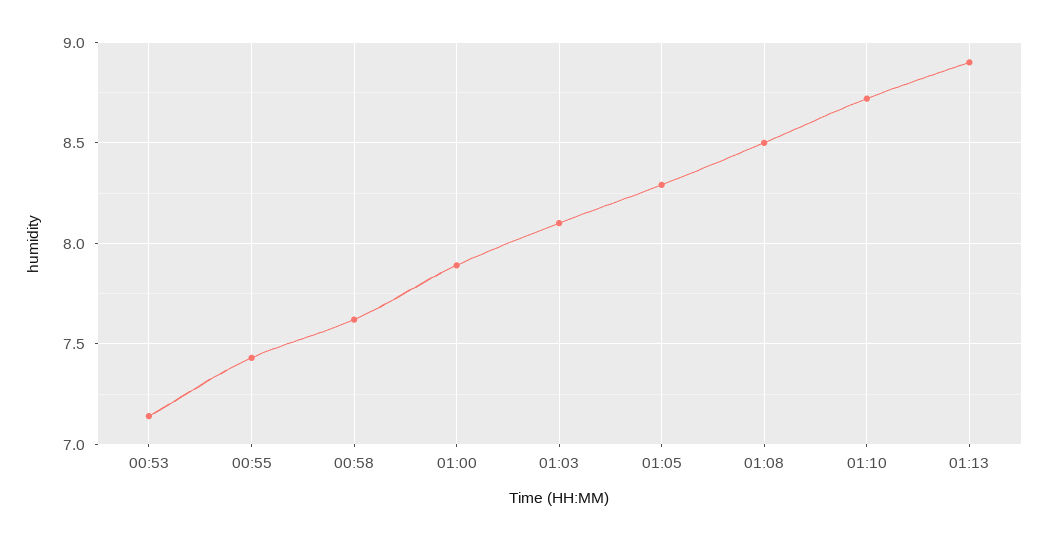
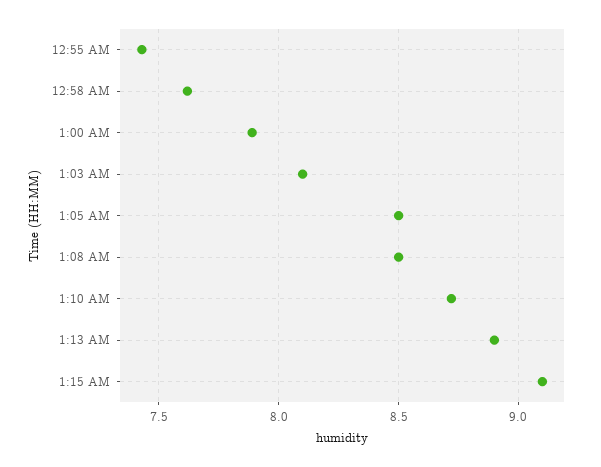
00:53: 7.15 -> none
01:05: 8.3 -> 8.5
1:15 AM: none -> 9.1

